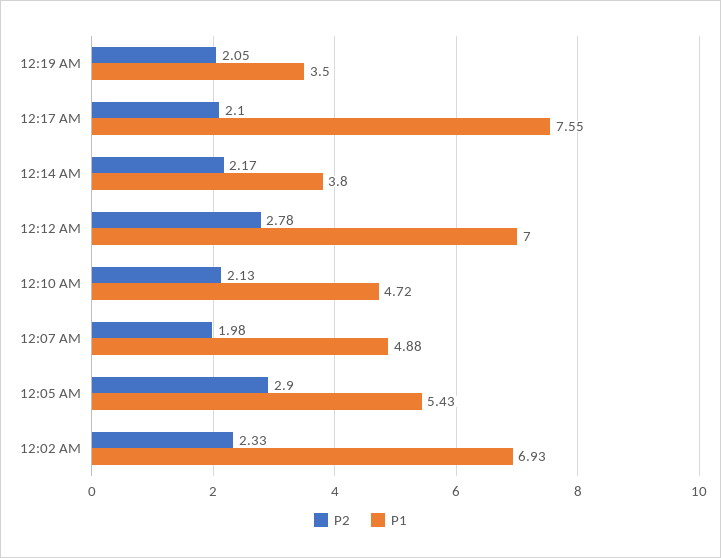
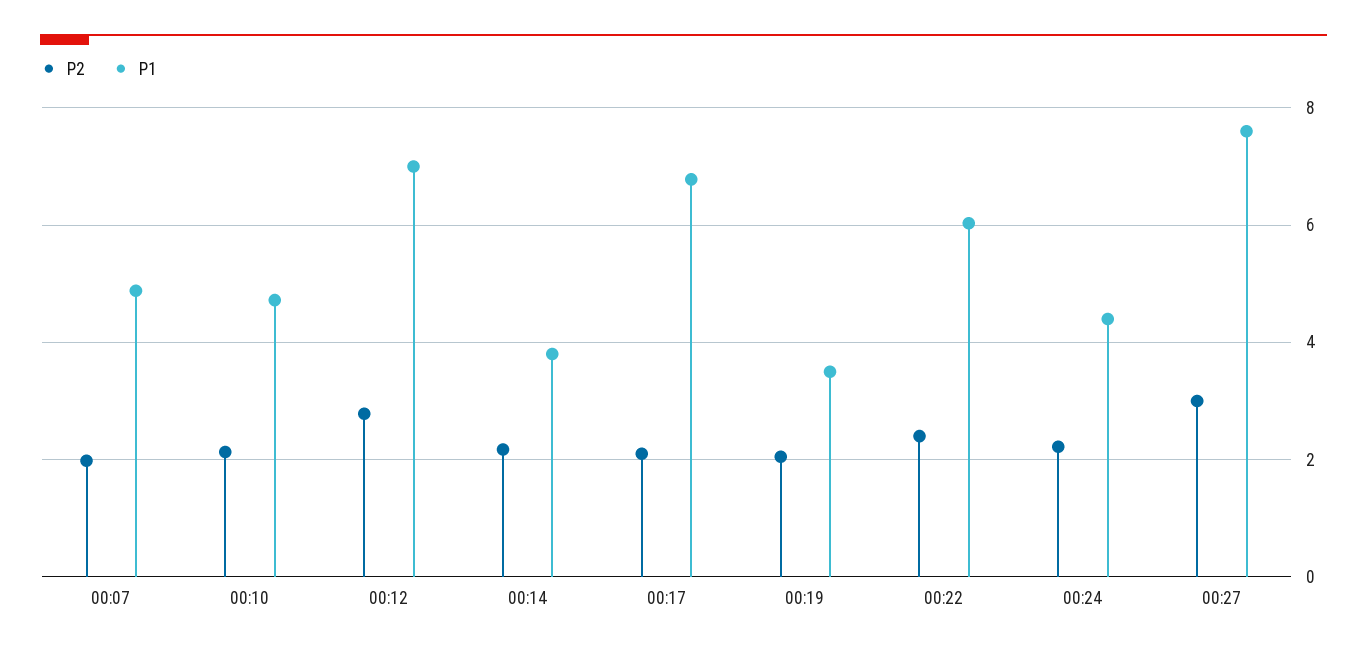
P1, 12:17 AM: 7.55 -> 6.8
P2, 12:05 AM: 2.9 -> none
P1, 12:05 AM: 5.43 -> none
P2, 12:02 AM: 2.33 -> none
P1, 12:02 AM: 6.93 -> none
P2, 00:22: none -> 2.4
P1, 00:22: none -> 6
P2, 00:24: none -> 2.2
P1, 00:24: none -> 4.4
P2, 00:27: none -> 3
P1, 00:27: none -> 7.6

